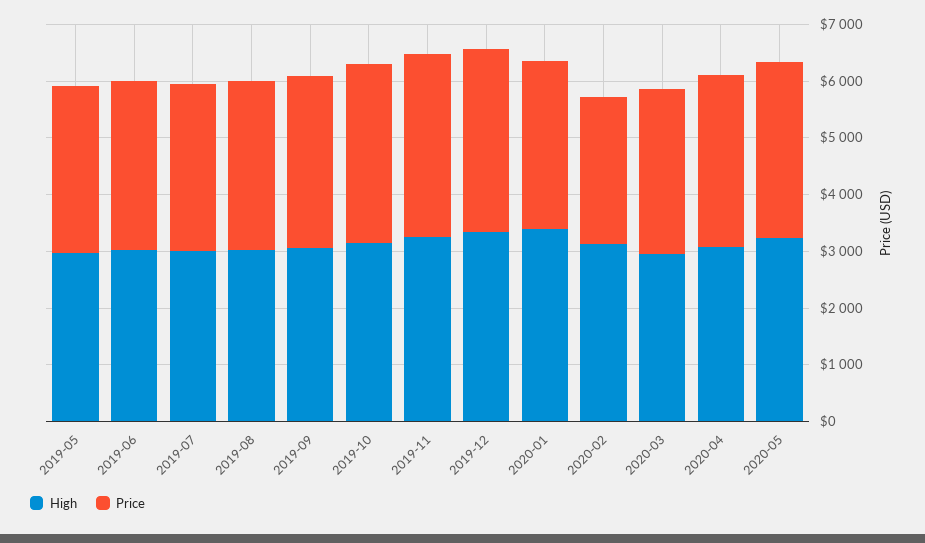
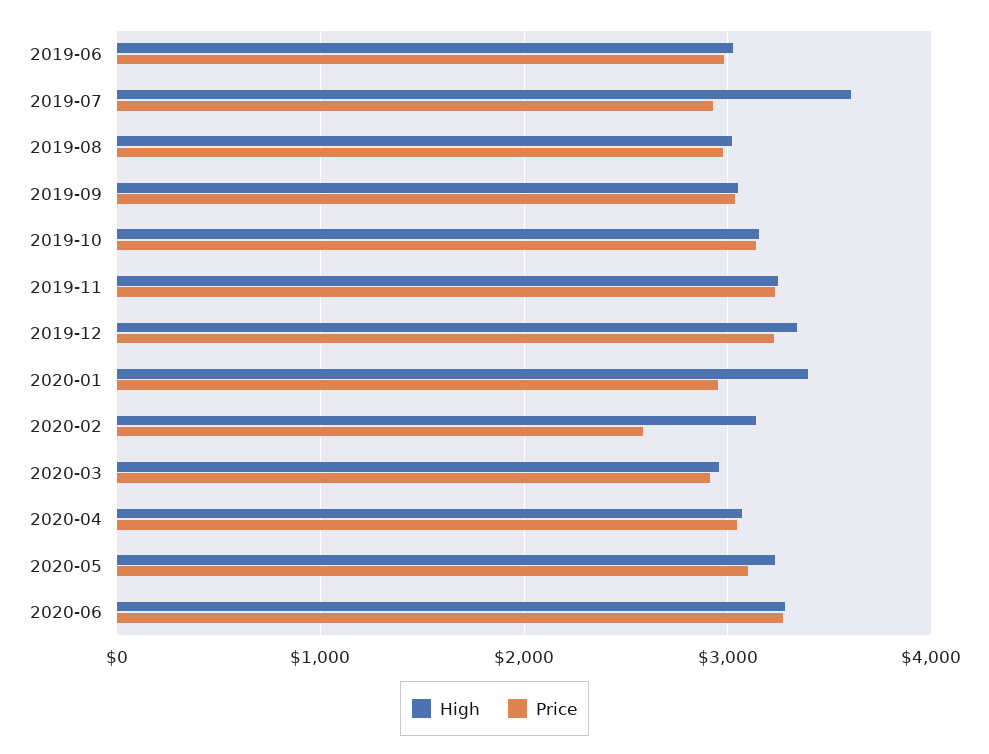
High, 2019-05: 3000 -> none
Price, 2019-05: 3000 -> none
High, 2019-07: 3000 -> 3600
High, 2020-06: none -> 3300
Price, 2020-06: none -> 3300

